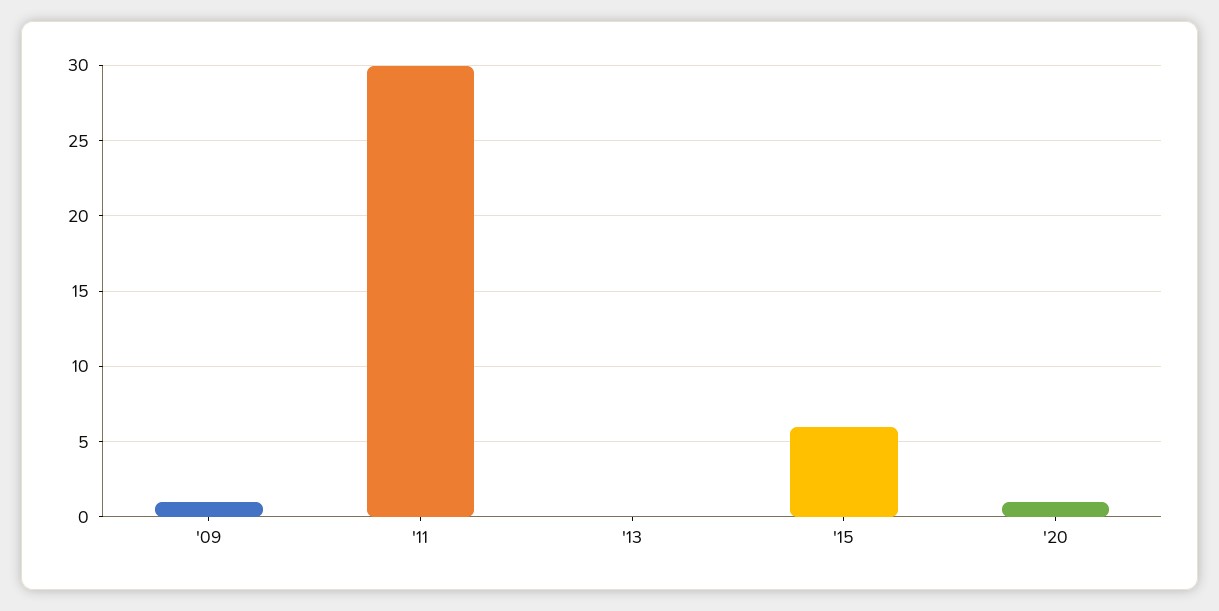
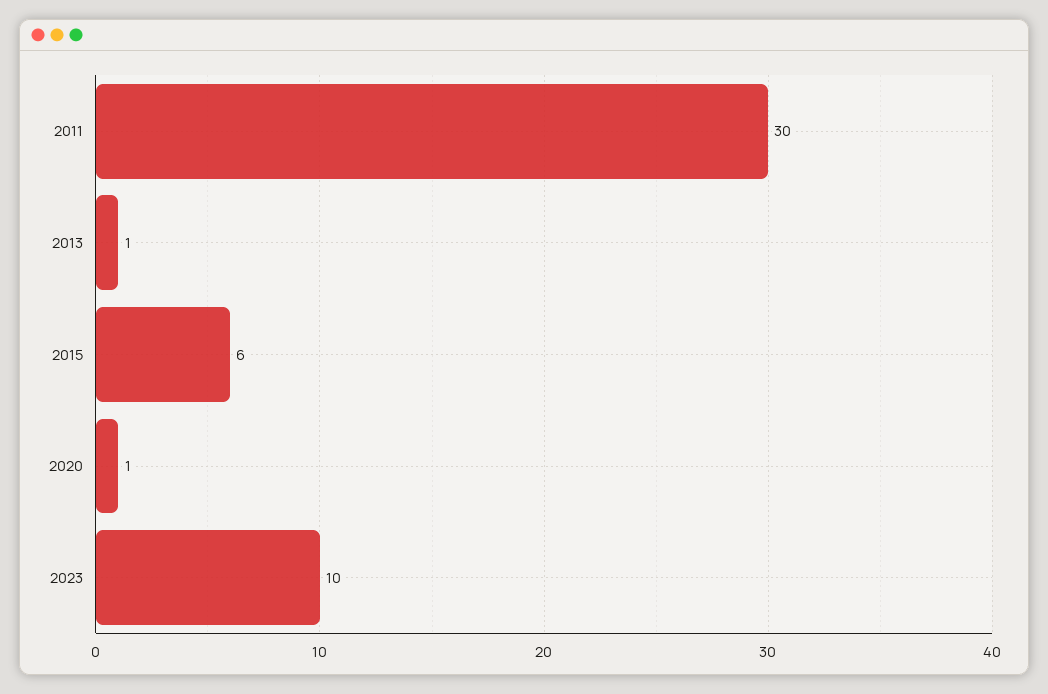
'09: 1 -> none
'13: 0 -> 1
2023: none -> 10

